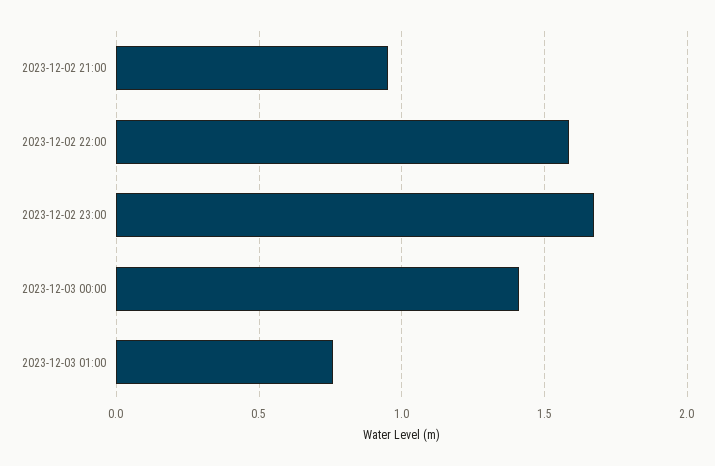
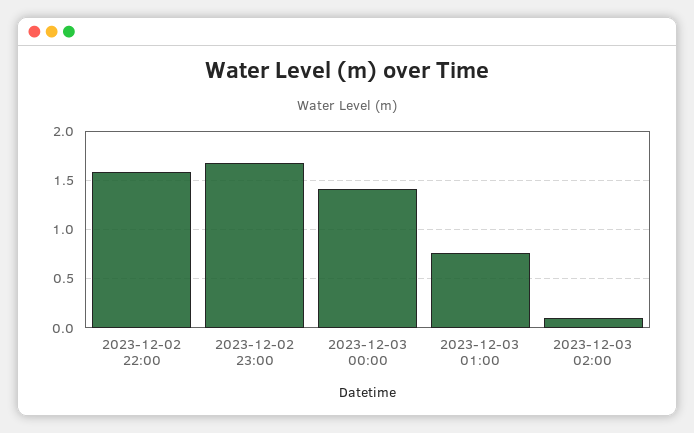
2023-12-02 21:00: 0.95 -> none
2023-12-03 02:00: none -> 0.1

